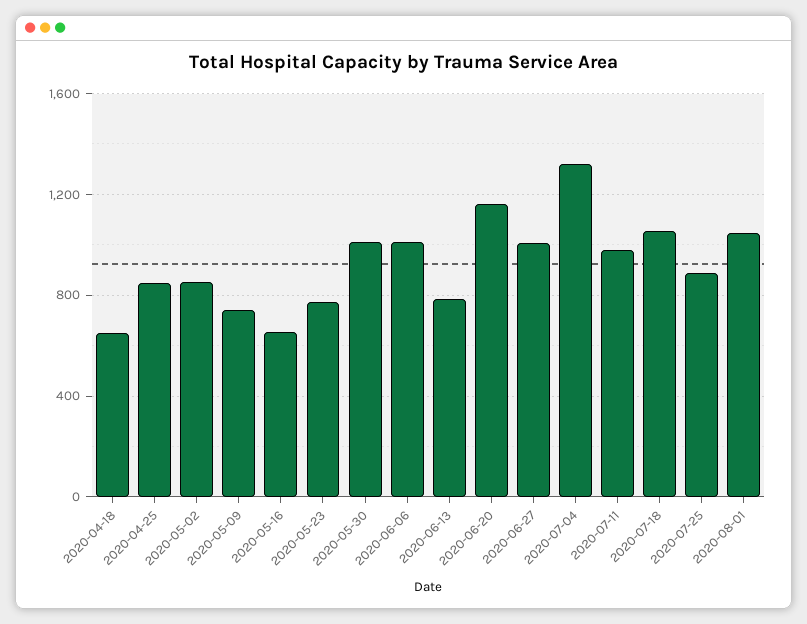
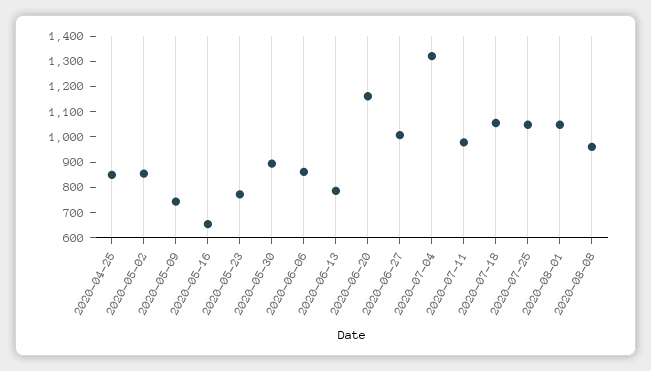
2020-04-18: 650 -> none
2020-05-30: 1000 -> 900
2020-06-06: 1000 -> 850
2020-07-25: 900 -> 1050
2020-08-08: none -> 950

